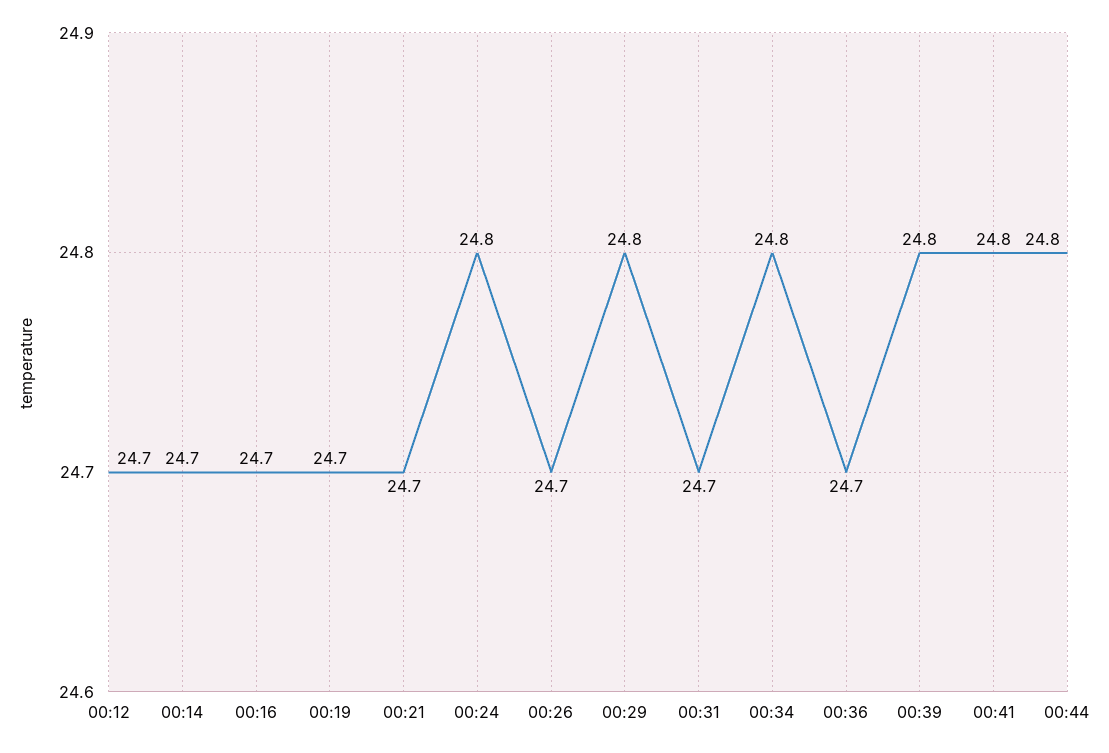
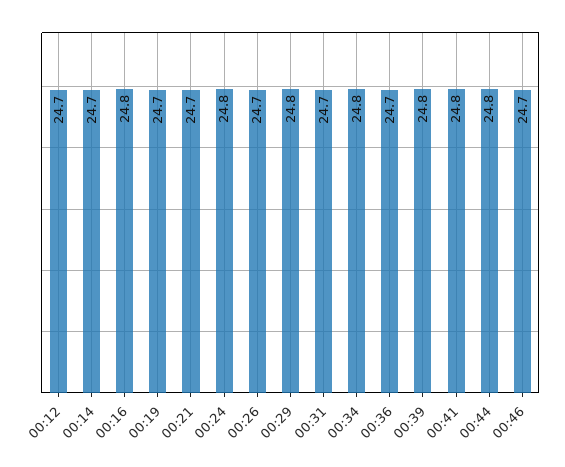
00:16: 24.7 -> 24.8
00:46: none -> 24.7

